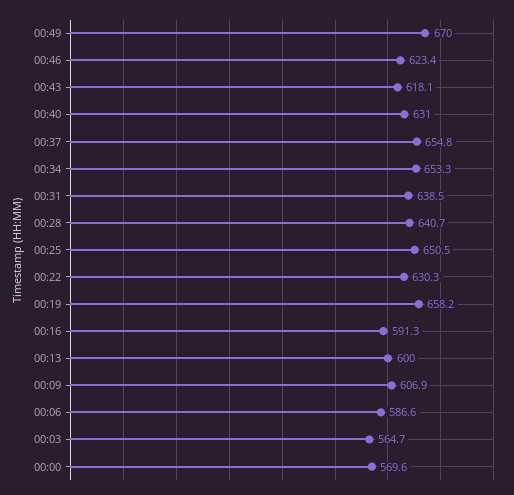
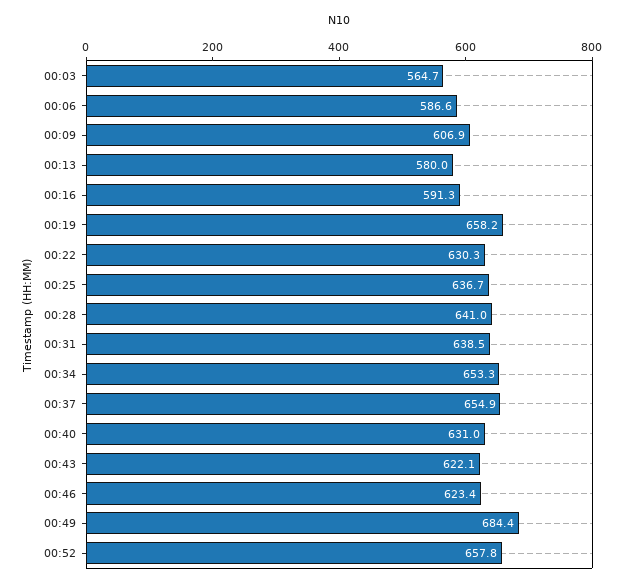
00:49: 670 -> 684.4
00:43: 618.1 -> 622.1
00:37: 654.8 -> 654.9
00:28: 640.7 -> 641
00:25: 650.5 -> 636.7
00:13: 600 -> 580
00:00: 569.6 -> none
00:52: none -> 657.8

